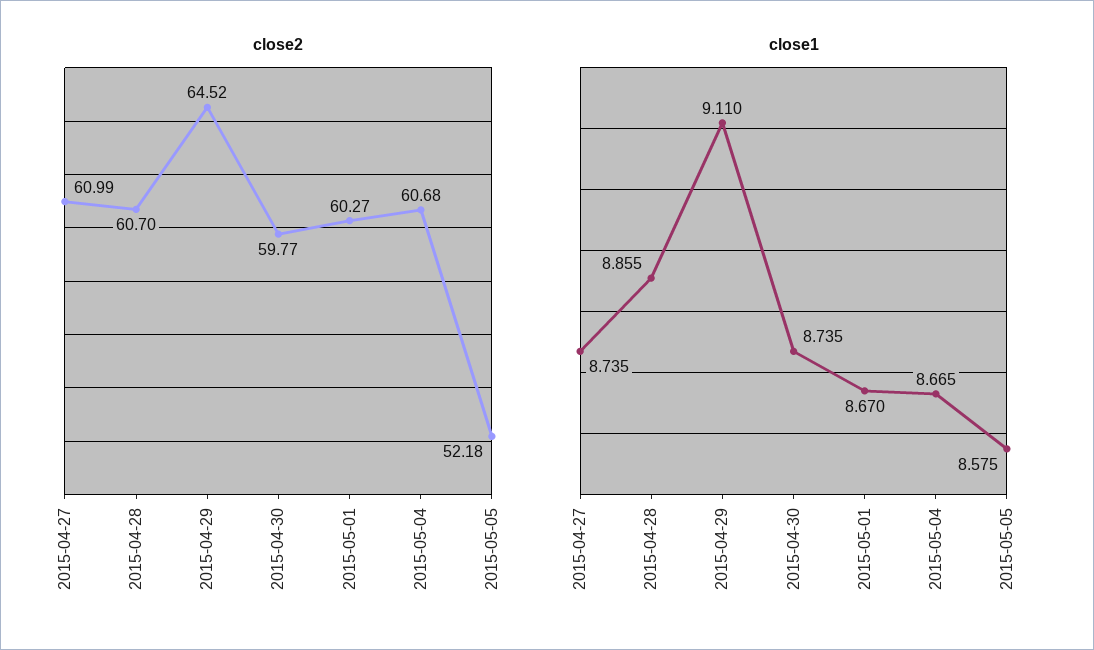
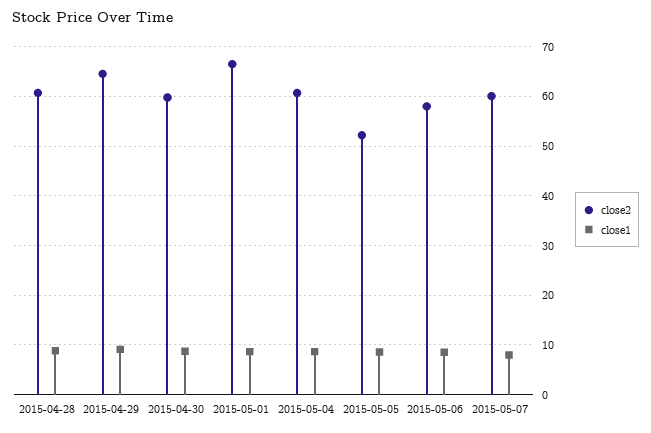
close2, 2015-04-27: 60.99 -> none
close2, 2015-05-01: 60.27 -> 66
close1, 2015-04-27: 8.735 -> none
close2, 2015-05-06: none -> 58
close1, 2015-05-06: none -> 8
close2, 2015-05-07: none -> 60
close1, 2015-05-07: none -> 8

